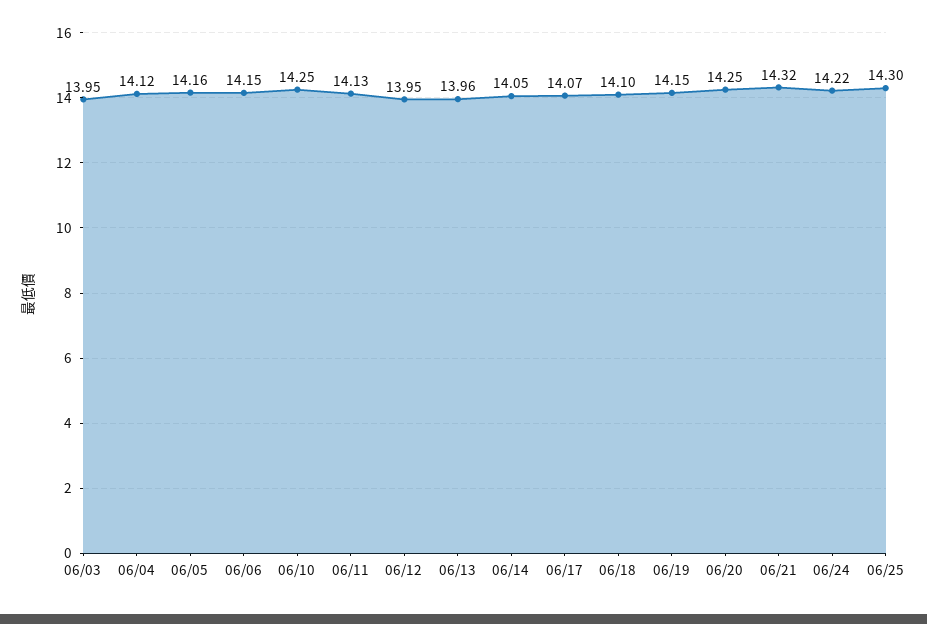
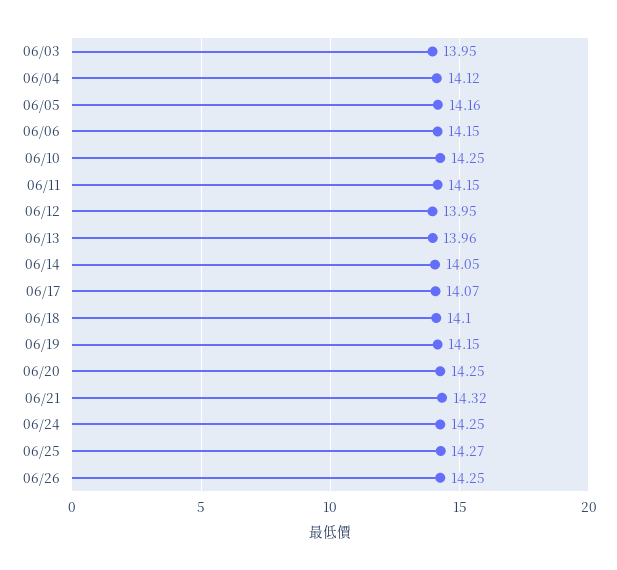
06/11: 14.13 -> 14.15
06/24: 14.22 -> 14.25
06/25: 14.3 -> 14.27
06/26: none -> 14.25

